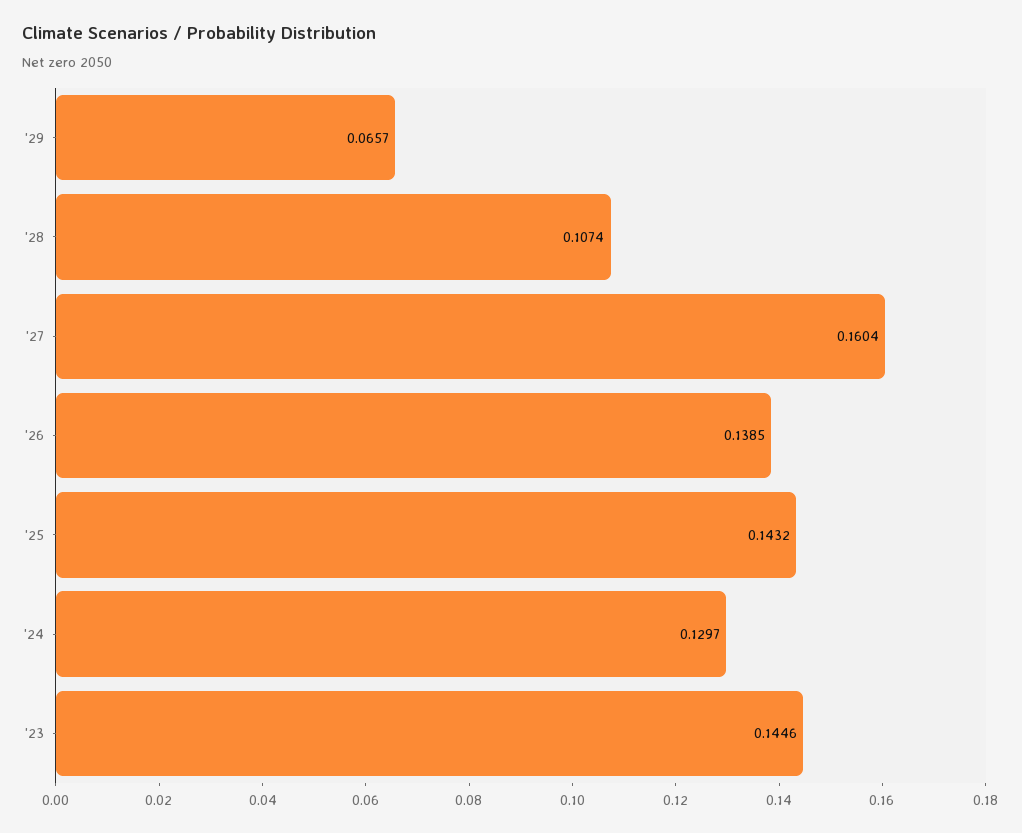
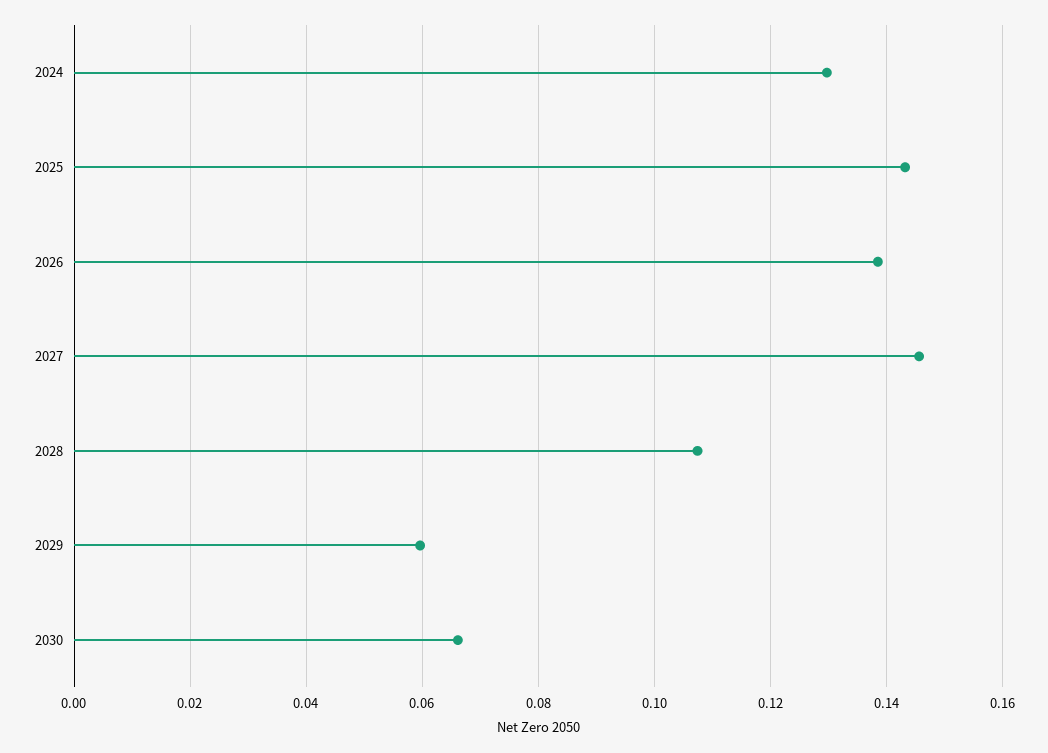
'29: 0.0657 -> 0.06
'27: 0.1604 -> 0.146
'23: 0.1446 -> none
2030: none -> 0.066

